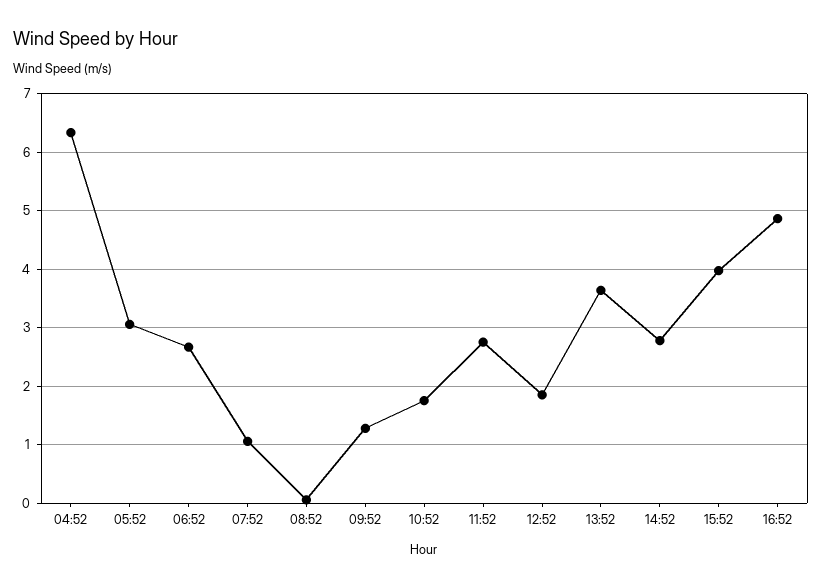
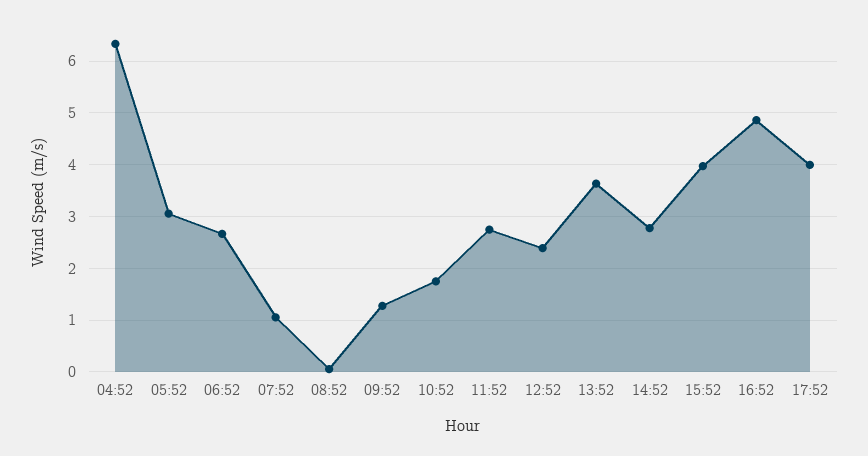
12:52: 1.8 -> 2.4
17:52: none -> 4

